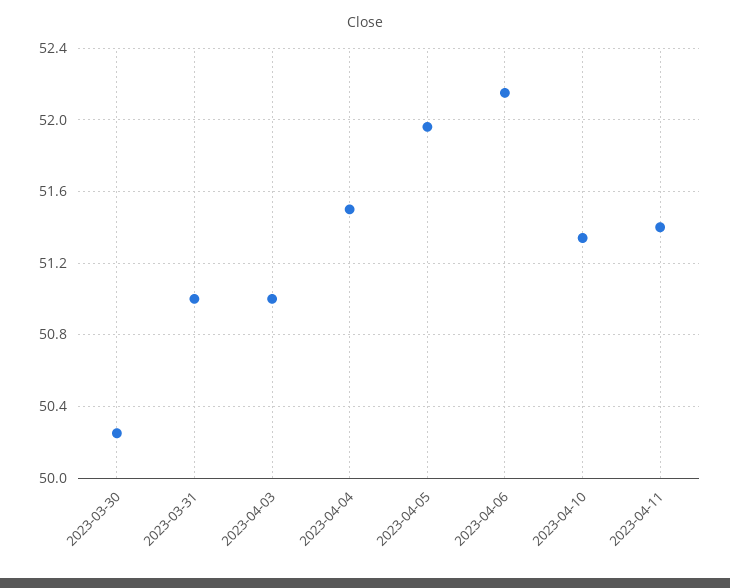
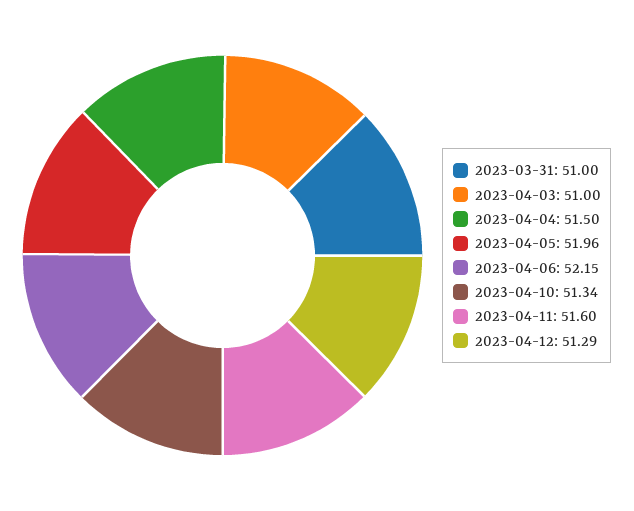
2023-03-30: 50.25 -> none
2023-04-11: 51.4 -> 51.6
2023-04-12: none -> 51.29

